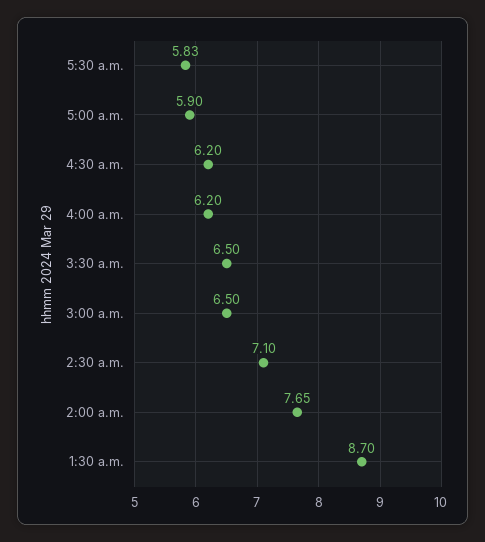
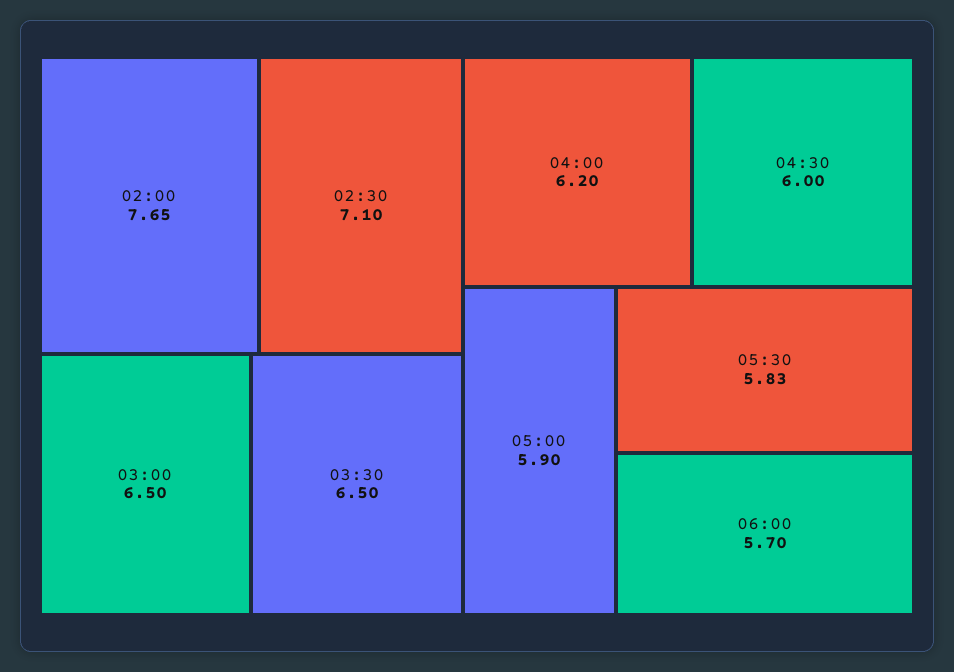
4:30 a.m.: 6.2 -> 6
1:30 a.m.: 8.7 -> none
06:00: none -> 5.7

